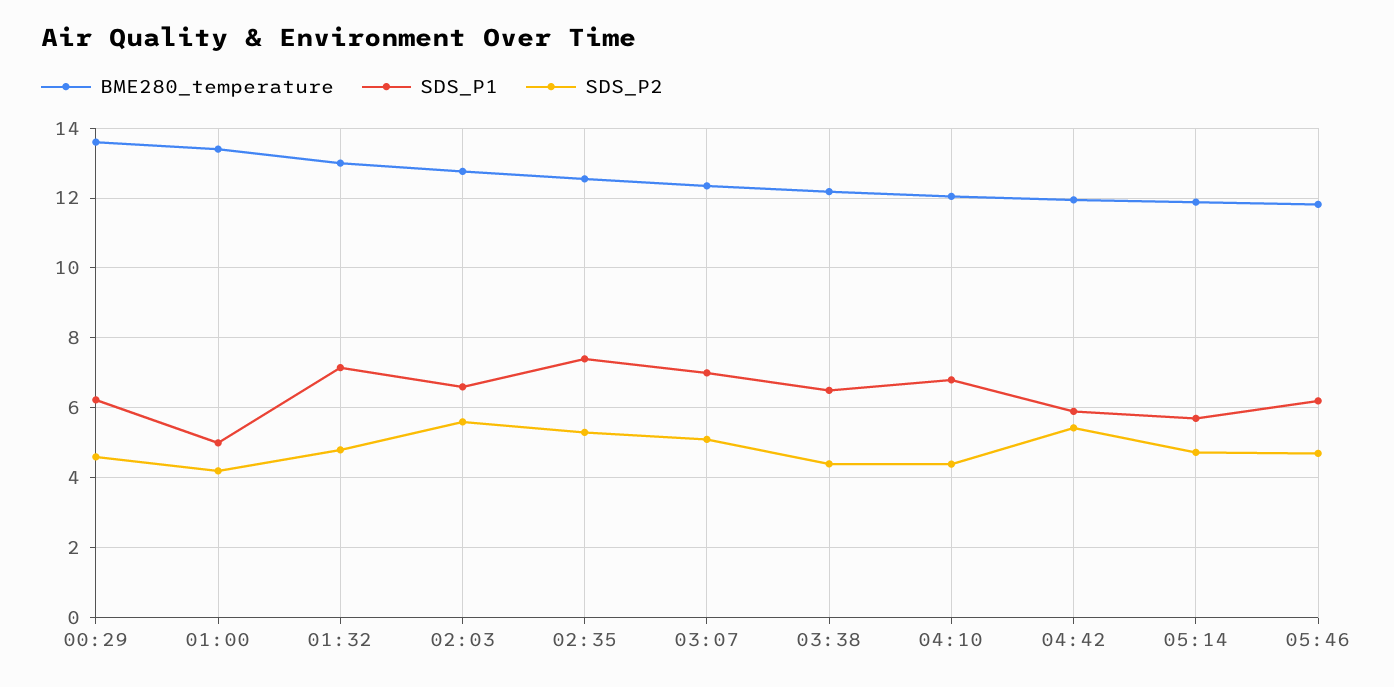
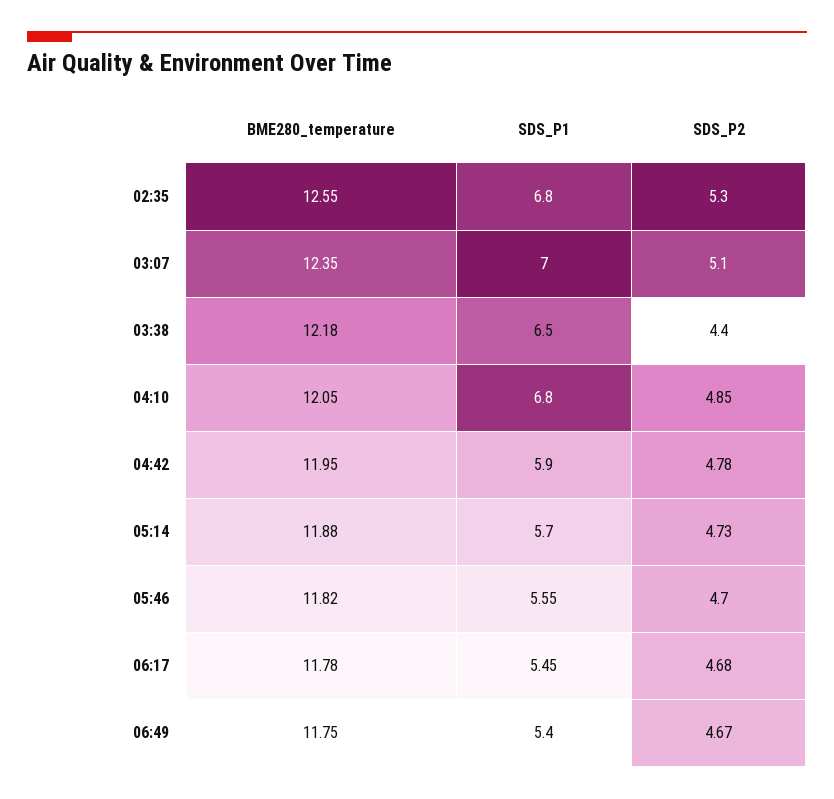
BME280_temperature, 00:29: 13.6 -> none
SDS_P1, 00:29: 6.2 -> none
SDS_P2, 00:29: 4.6 -> none
BME280_temperature, 01:00: 13.4 -> none
SDS_P1, 01:00: 5 -> none
SDS_P2, 01:00: 4.2 -> none
BME280_temperature, 01:32: 13 -> none
SDS_P1, 01:32: 7.2 -> none
SDS_P2, 01:32: 4.8 -> none
BME280_temperature, 02:03: 12.8 -> none
SDS_P1, 02:03: 6.6 -> none
SDS_P2, 02:03: 5.6 -> none
SDS_P1, 02:35: 7.4 -> 6.8
SDS_P2, 04:10: 4.4 -> 4.85
SDS_P2, 04:42: 5.4 -> 4.78
SDS_P1, 05:46: 6.2 -> 5.55
BME280_temperature, 06:17: none -> 11.78
SDS_P1, 06:17: none -> 5.45
SDS_P2, 06:17: none -> 4.68
BME280_temperature, 06:49: none -> 11.75
SDS_P1, 06:49: none -> 5.4
SDS_P2, 06:49: none -> 4.67

